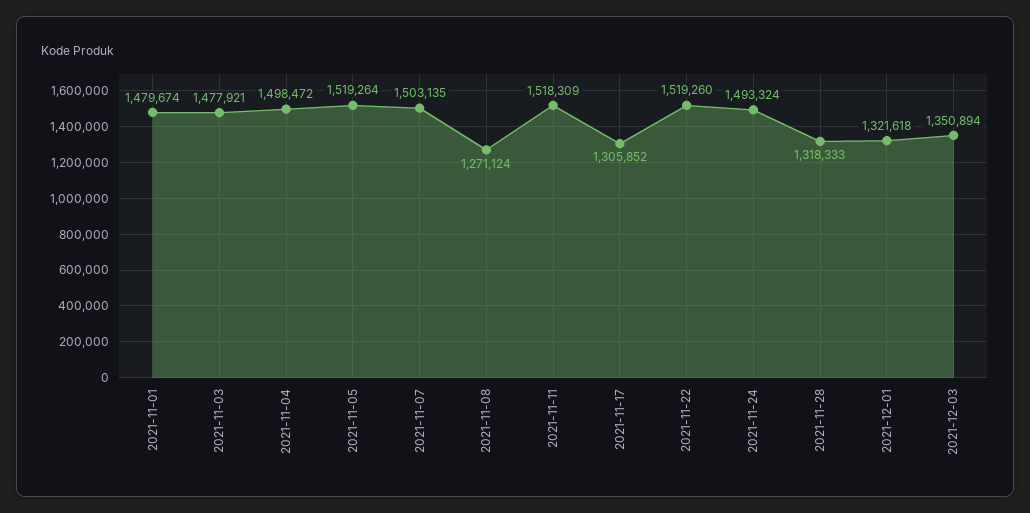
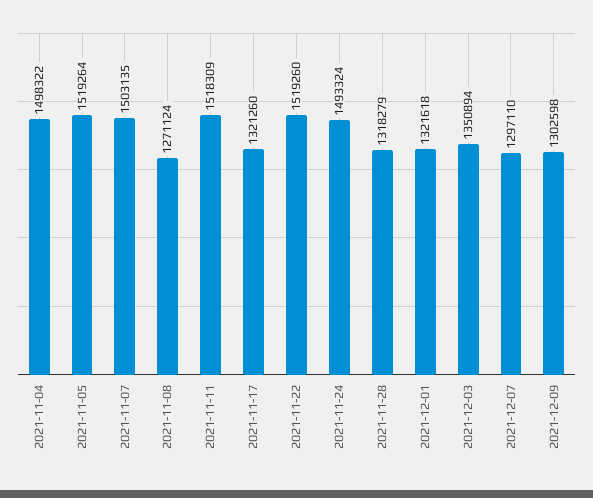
2021-11-01: 1479674 -> none
2021-11-03: 1477921 -> none
2021-11-04: 1498472 -> 1498322
2021-11-17: 1305852 -> 1321260
2021-11-28: 1318333 -> 1318279
2021-12-07: none -> 1297110
2021-12-09: none -> 1302598

